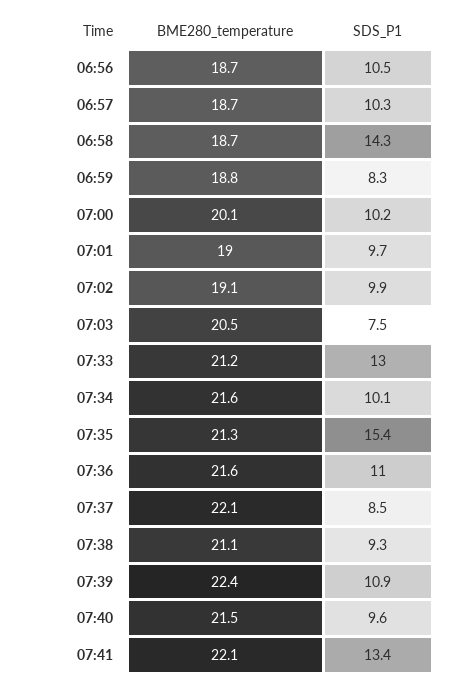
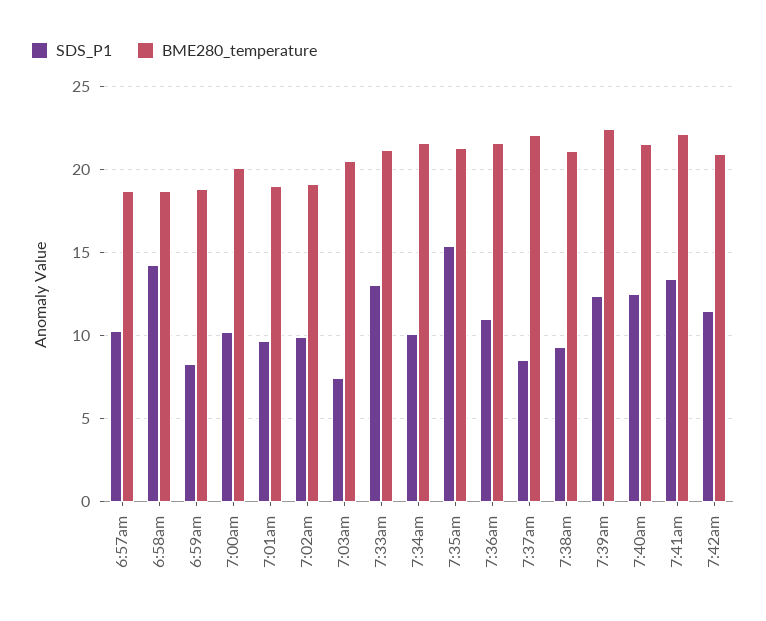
BME280_temperature, 06:56: 18.7 -> none
SDS_P1, 06:56: 10.5 -> none
SDS_P1, 07:39: 10.9 -> 12.5
SDS_P1, 07:40: 9.6 -> 12.5
SDS_P1, 7:42am: none -> 11.5
BME280_temperature, 7:42am: none -> 21

